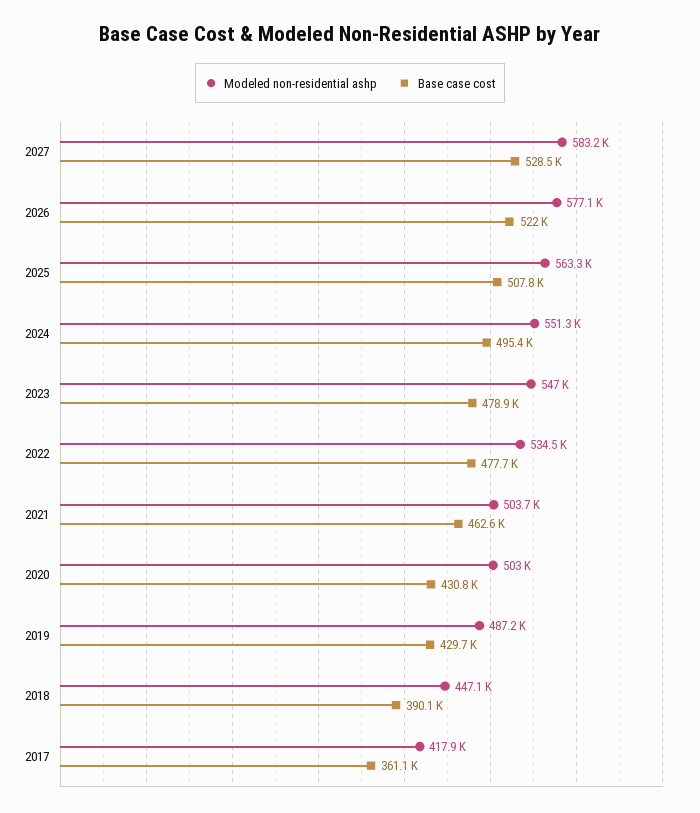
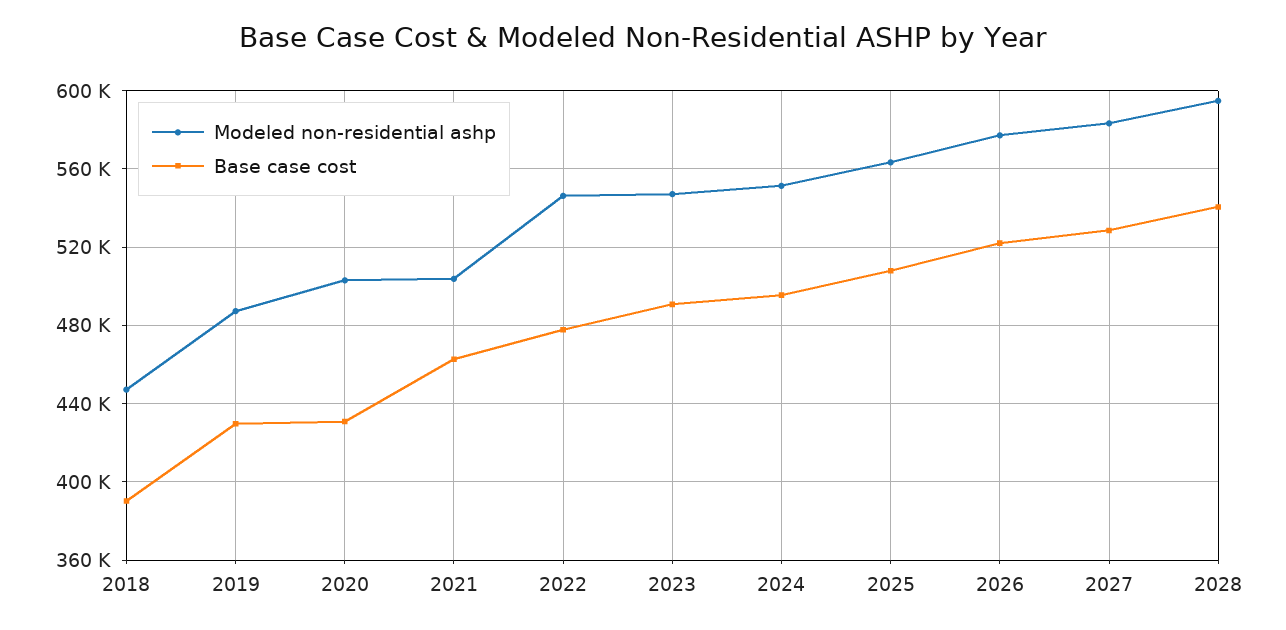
Base case cost, 2023: 478900 -> 490000
Modeled non-residential ashp, 2022: 534500 -> 545000
Modeled non-residential ashp, 2017: 417900 -> none
Base case cost, 2017: 361100 -> none
Modeled non-residential ashp, 2028: none -> 595000
Base case cost, 2028: none -> 540000

